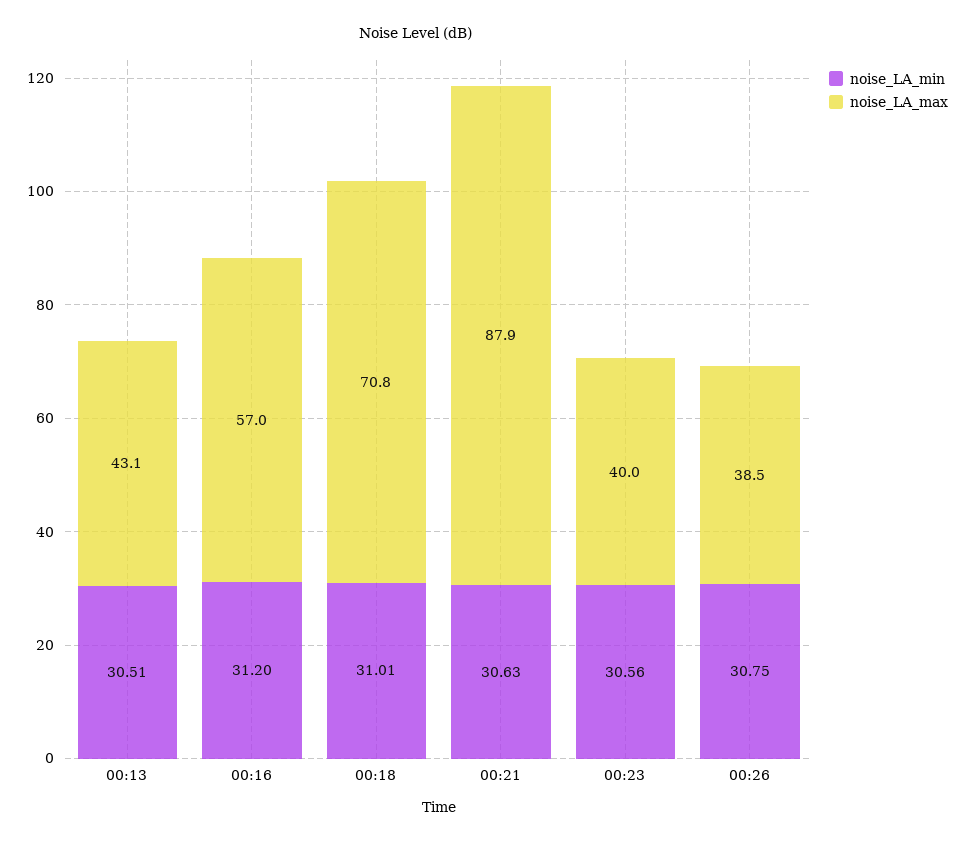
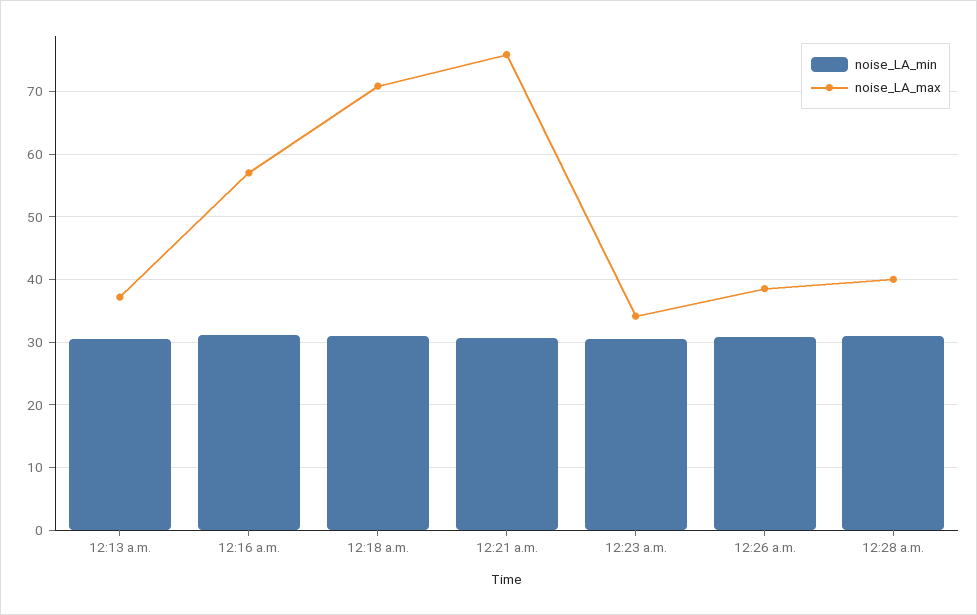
noise_LA_max, 00:13: 43.1 -> 37
noise_LA_max, 00:21: 87.9 -> 76
noise_LA_max, 00:23: 40 -> 34
noise_LA_min, 12:28 a.m.: none -> 31
noise_LA_max, 12:28 a.m.: none -> 40

